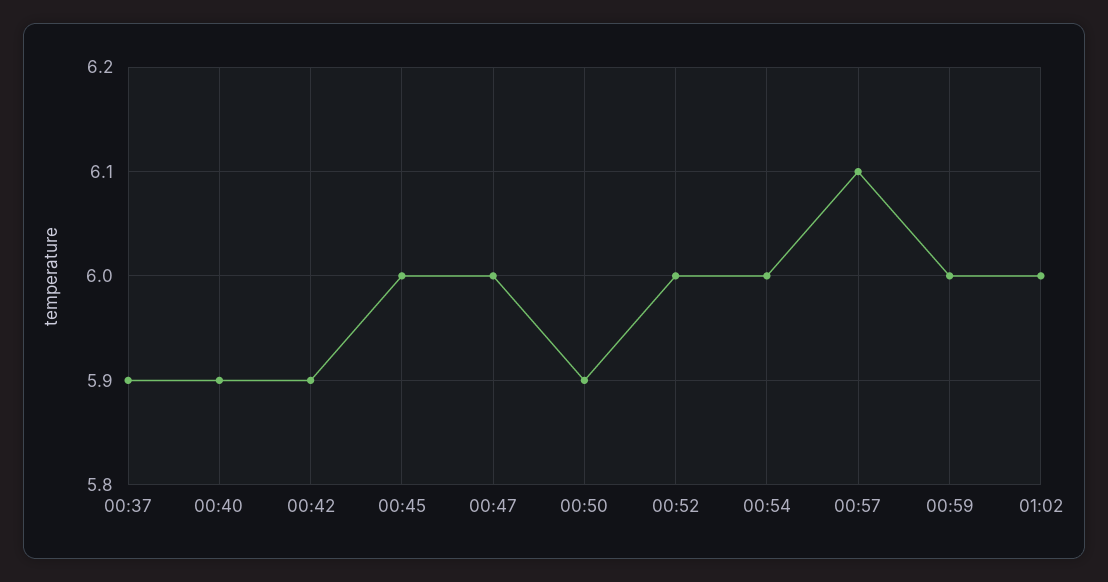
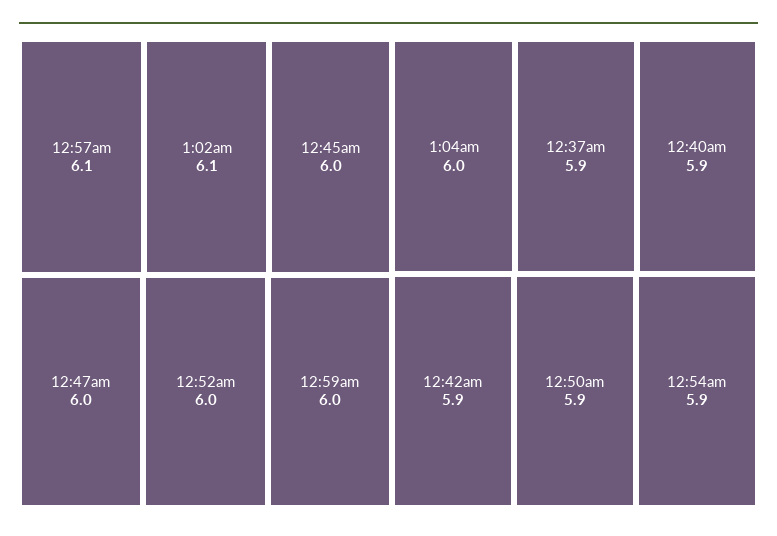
00:54: 6 -> 5.9
01:02: 6 -> 6.1
1:04am: none -> 6

